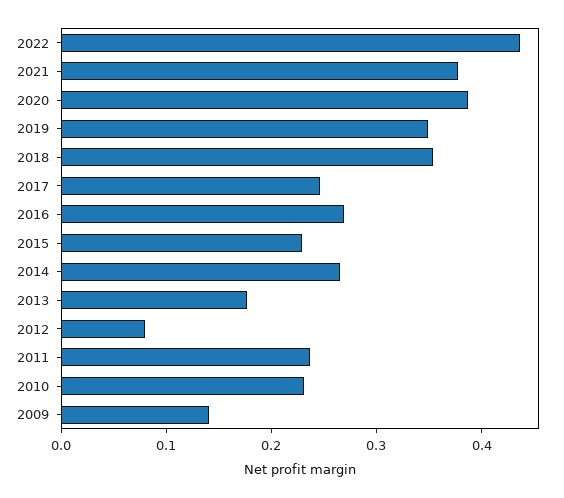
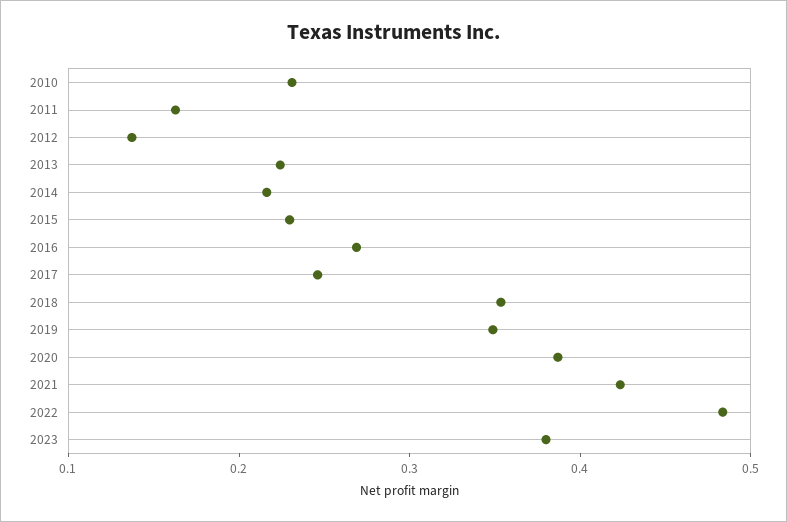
2022: 0.44 -> 0.48
2021: 0.38 -> 0.42
2014: 0.26 -> 0.22
2013: 0.18 -> 0.22
2012: 0.08 -> 0.14
2011: 0.24 -> 0.16
2009: 0.14 -> none
2023: none -> 0.38

